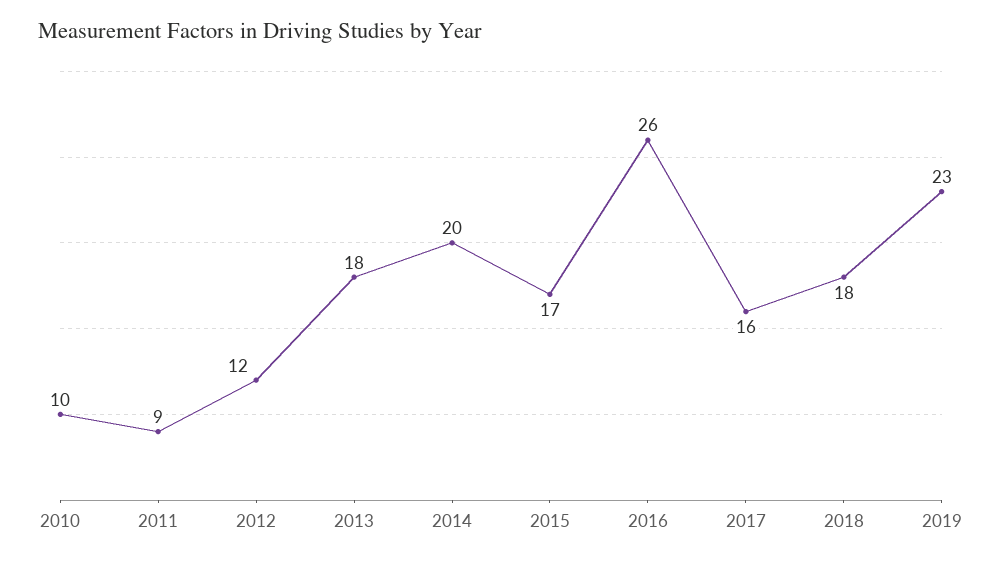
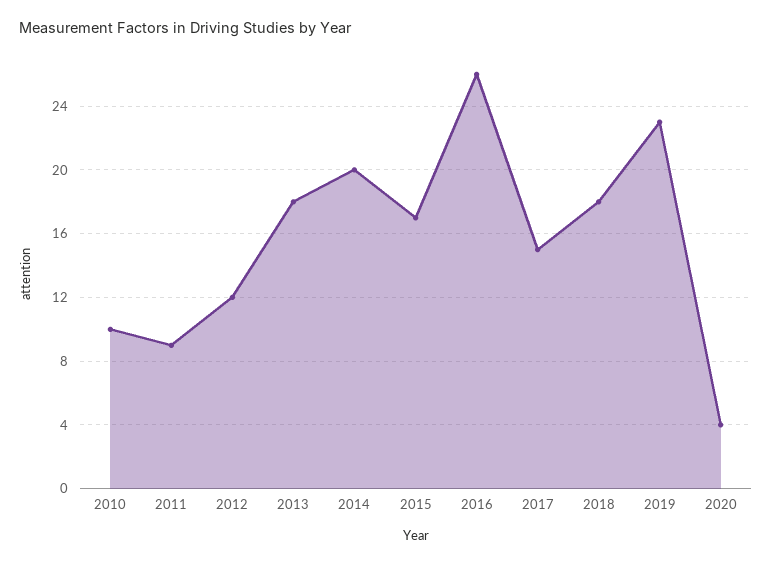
2017: 16 -> 15
2020: none -> 4

